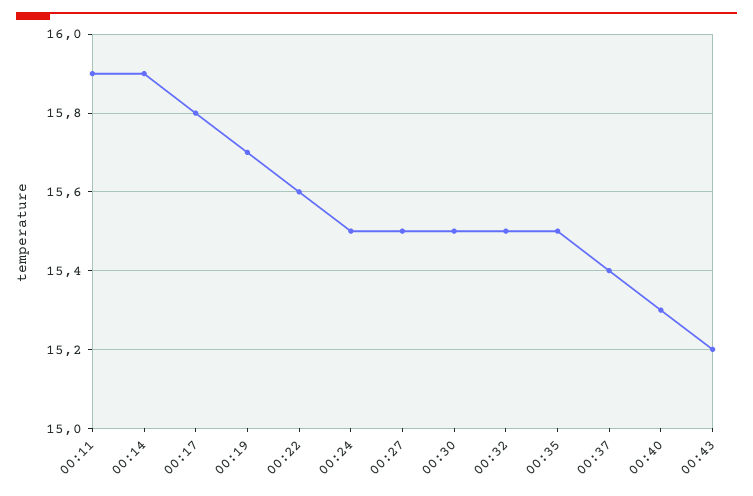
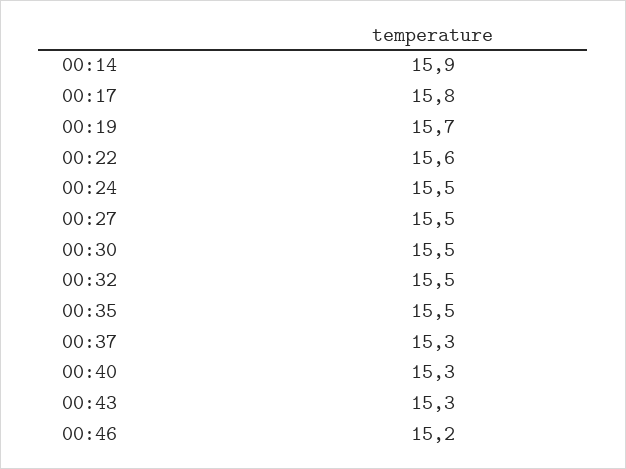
00:11: 15.9 -> none
00:37: 15.4 -> 15.3
00:43: 15.2 -> 15.3
00:46: none -> 15.2

